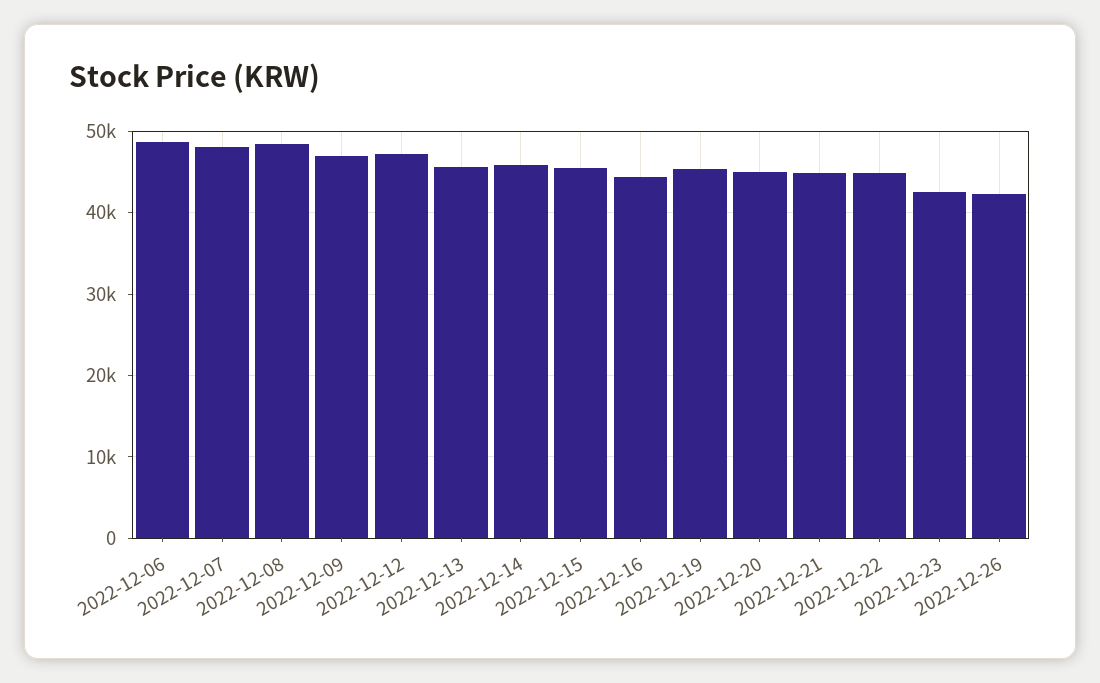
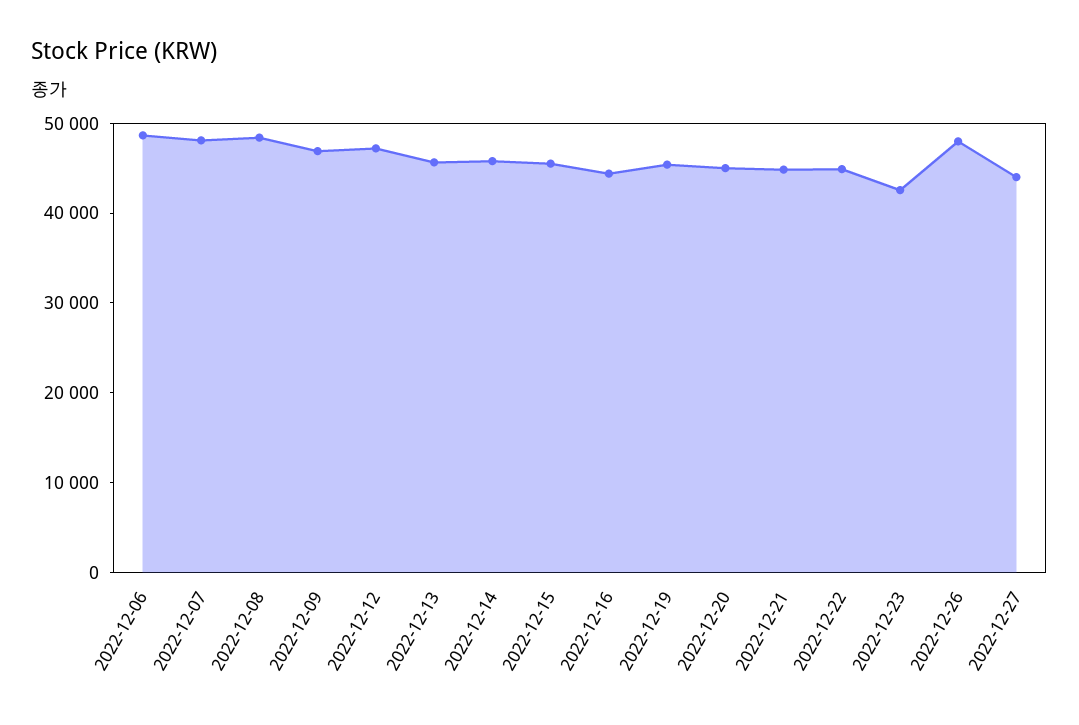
2022-12-26: 42000 -> 48000
2022-12-27: none -> 44000

